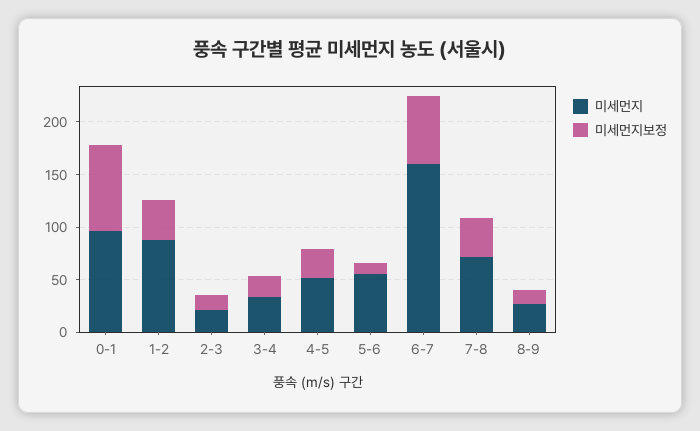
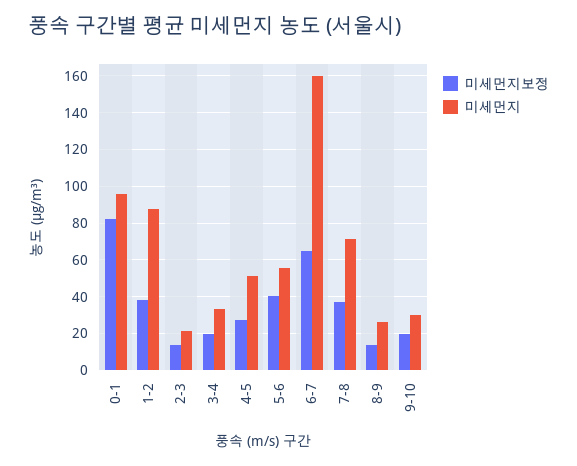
미세먼지보정, 5-6: 10 -> 40
미세먼지보정, 9-10: none -> 20
미세먼지, 9-10: none -> 30

